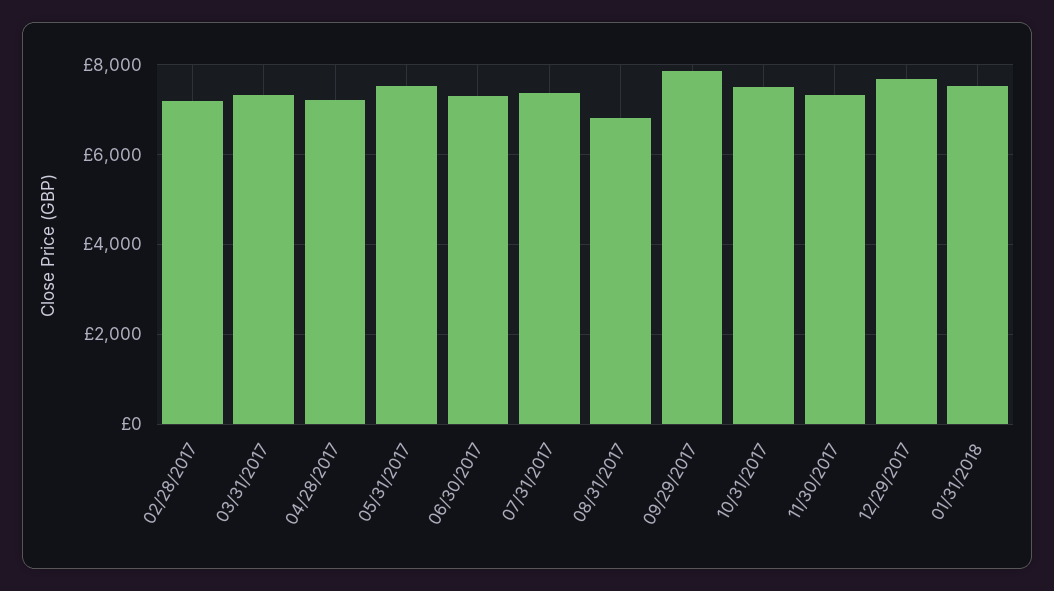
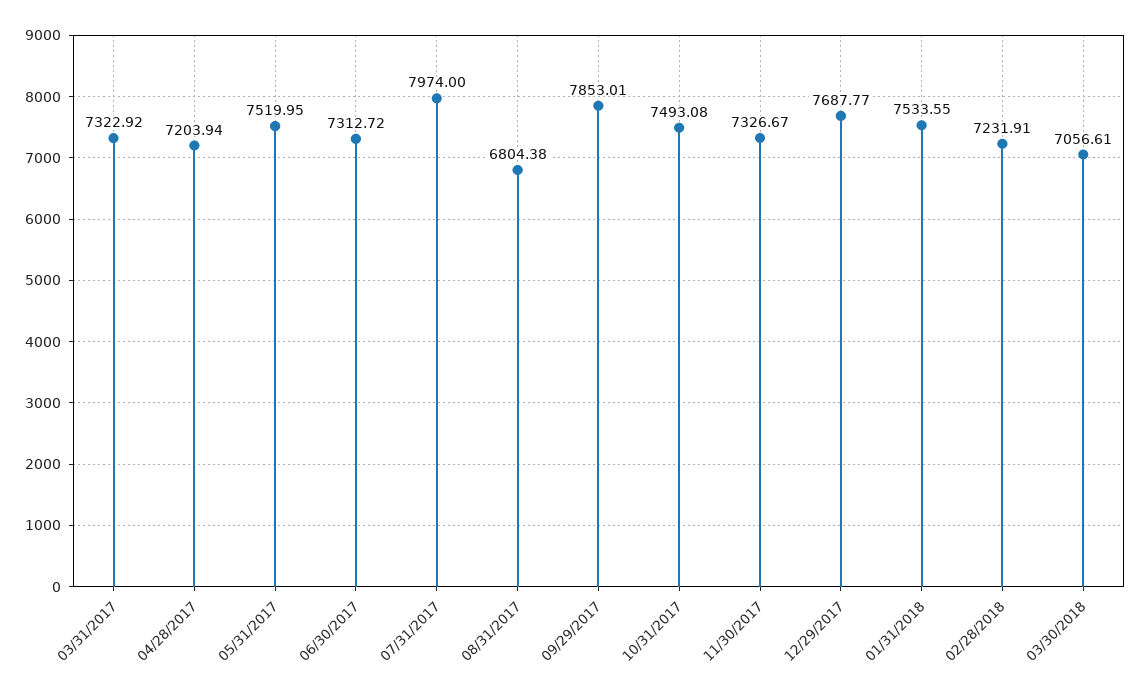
02/28/2017: 7200 -> none
07/31/2017: 7400 -> 7974
02/28/2018: none -> 7231.91
03/30/2018: none -> 7056.61

